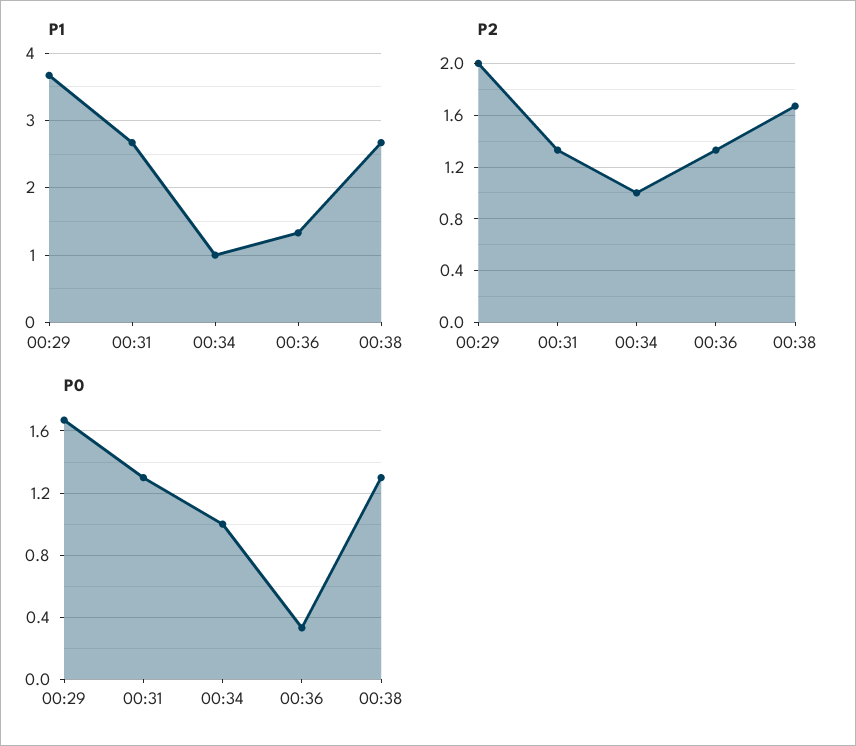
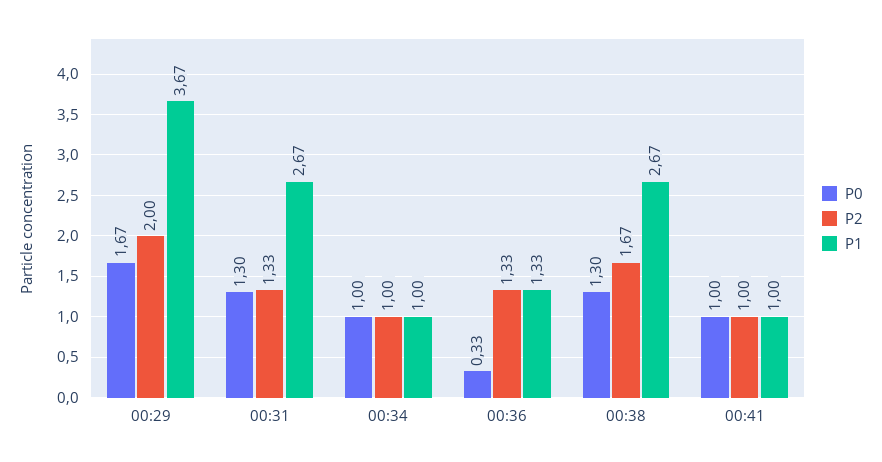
P0, 00:41: none -> 1
P2, 00:41: none -> 1
P1, 00:41: none -> 1

